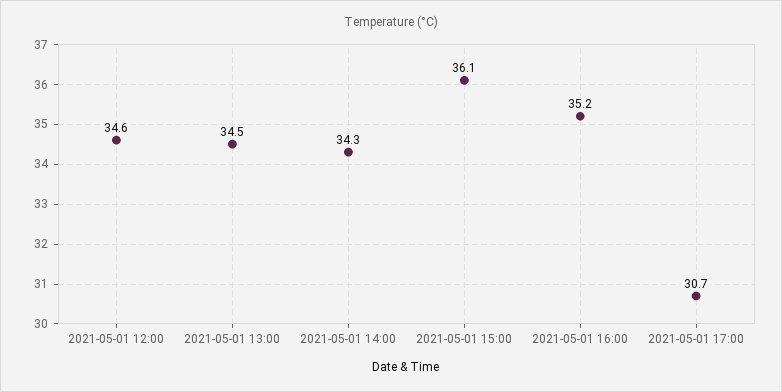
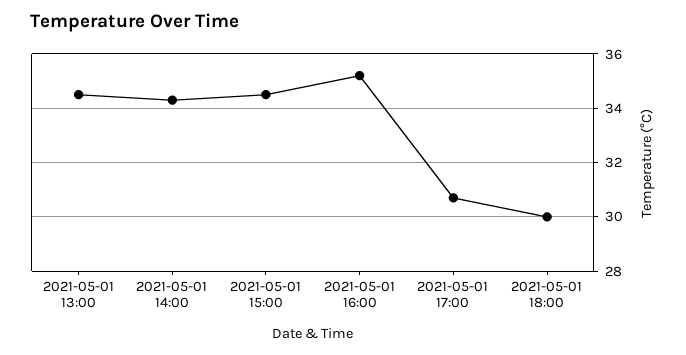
2021-05-01 12:00: 34.6 -> none
2021-05-01 15:00: 36.1 -> 34.5
2021-05-01 18:00: none -> 30

